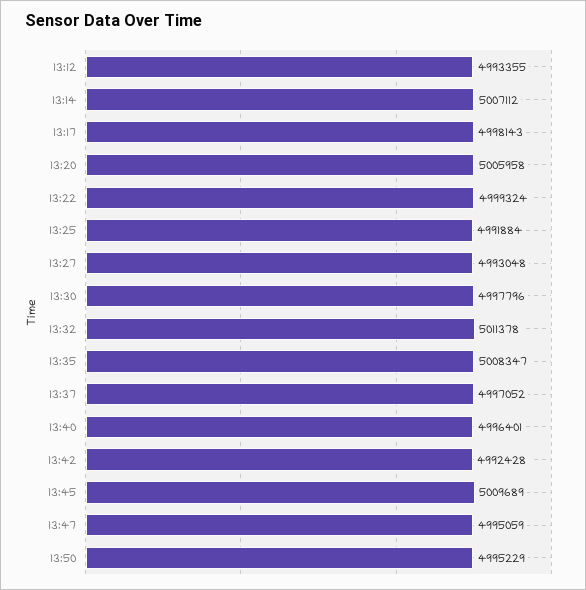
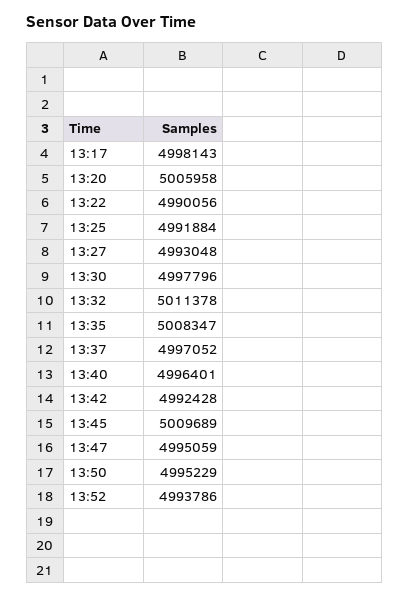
13:12: 4993355 -> none
13:14: 5007112 -> none
13:22: 4999324 -> 4990056
13:52: none -> 4993786

